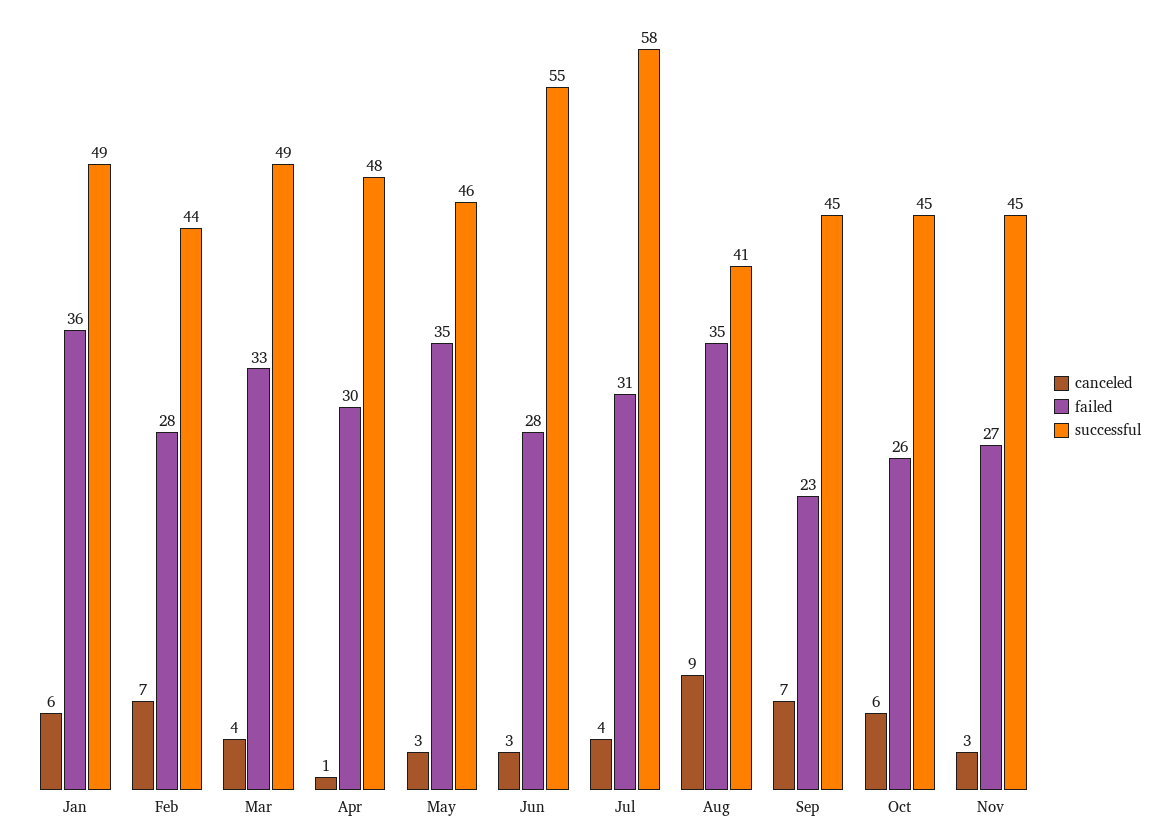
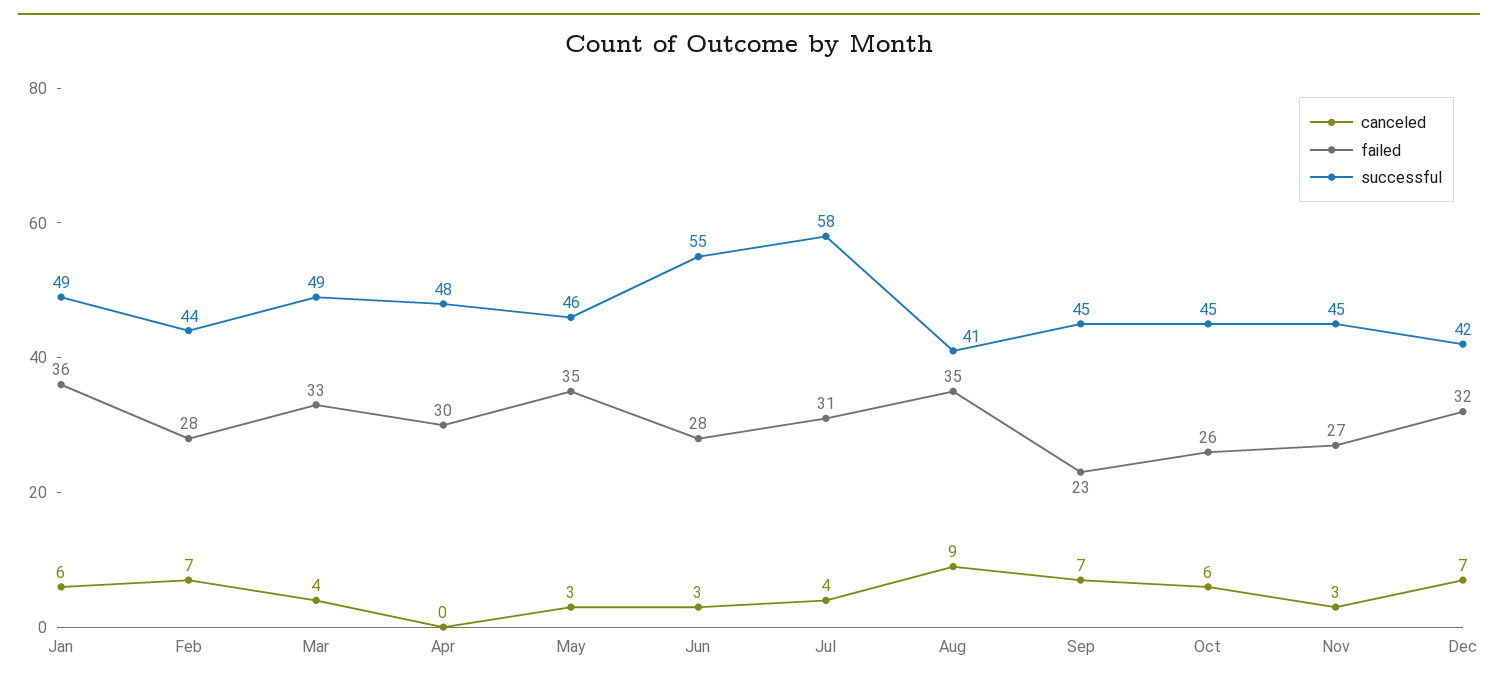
canceled, Apr: 1 -> 0
canceled, Dec: none -> 7
failed, Dec: none -> 32
successful, Dec: none -> 42

